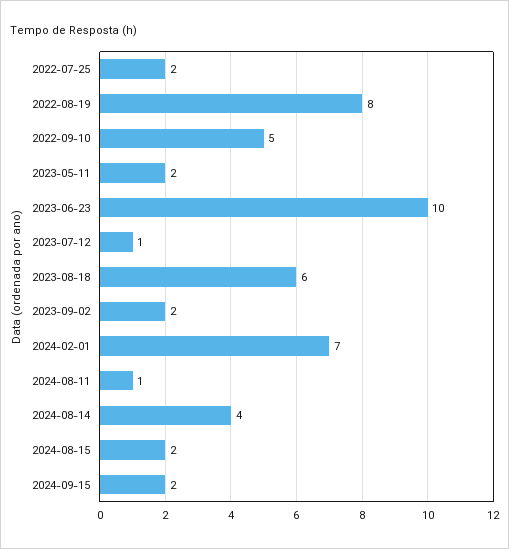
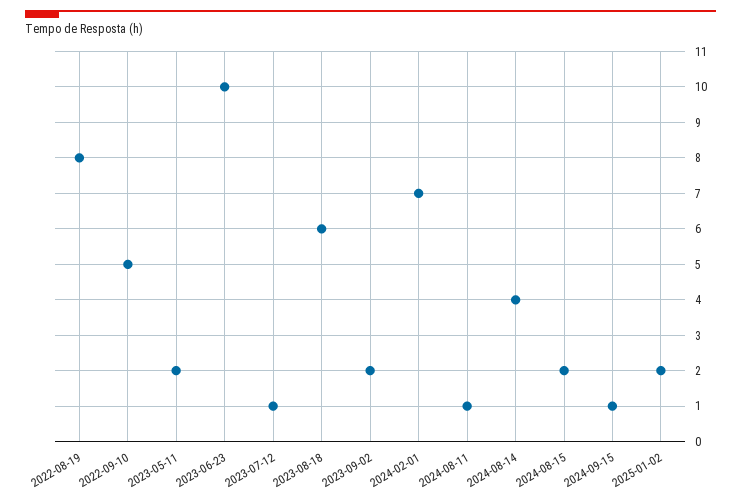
2022-07-25: 2 -> none
2024-09-15: 2 -> 1
2025-01-02: none -> 2

